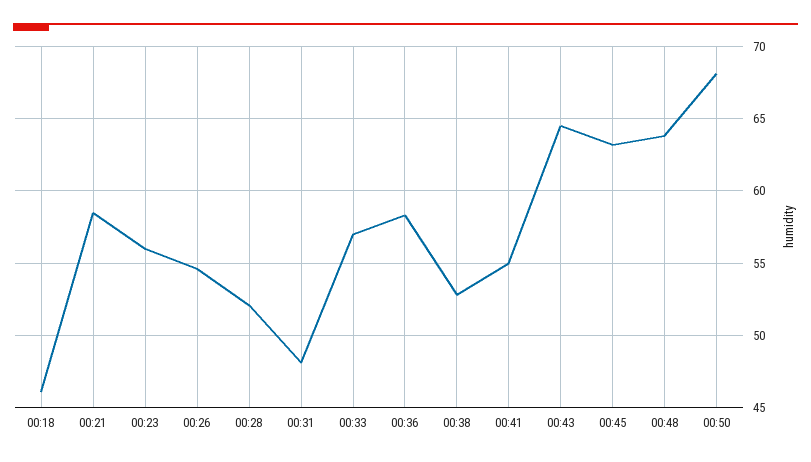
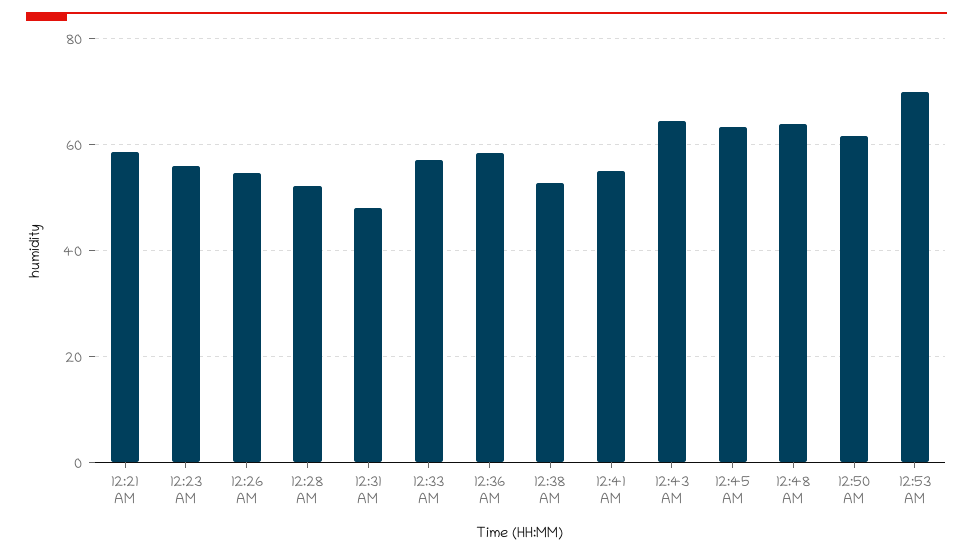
00:18: 46 -> none
00:50: 68 -> 62
12:53 AM: none -> 70

